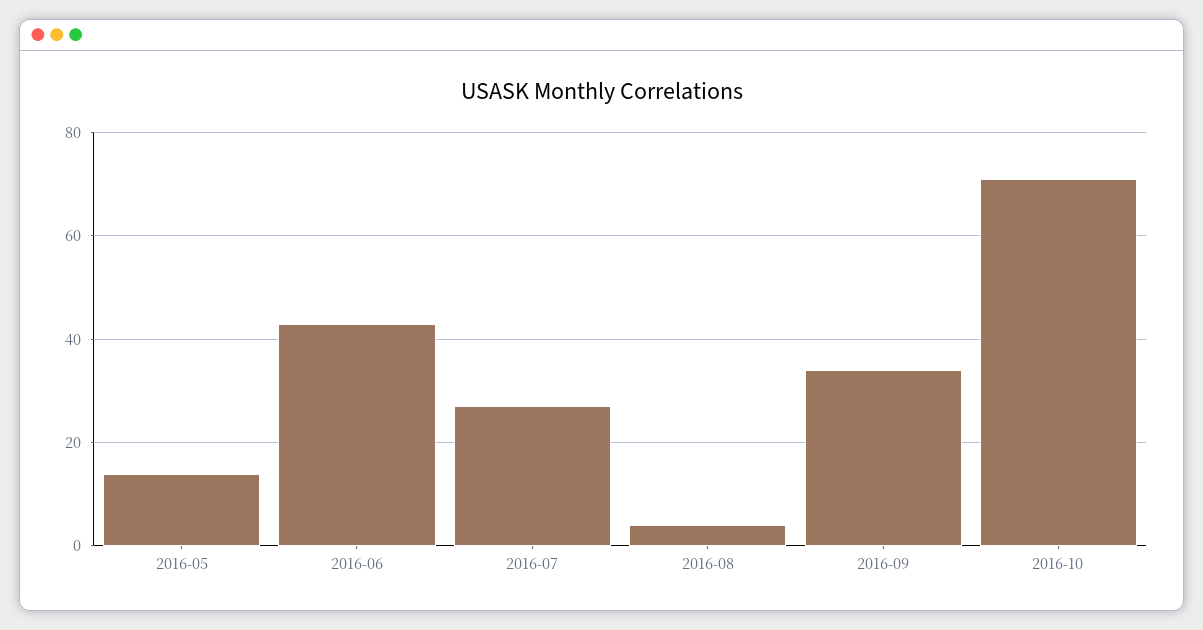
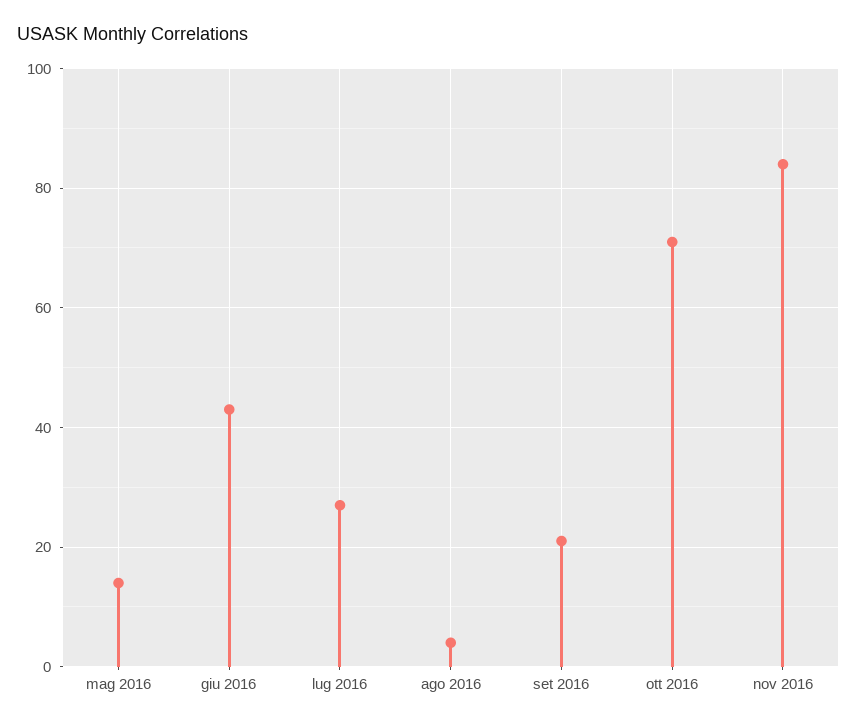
2016-09: 35 -> 20
nov 2016: none -> 85

